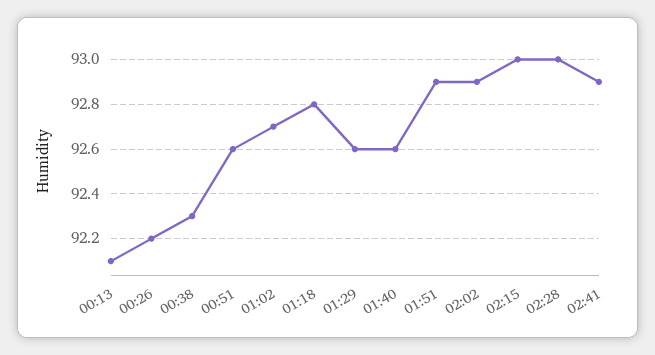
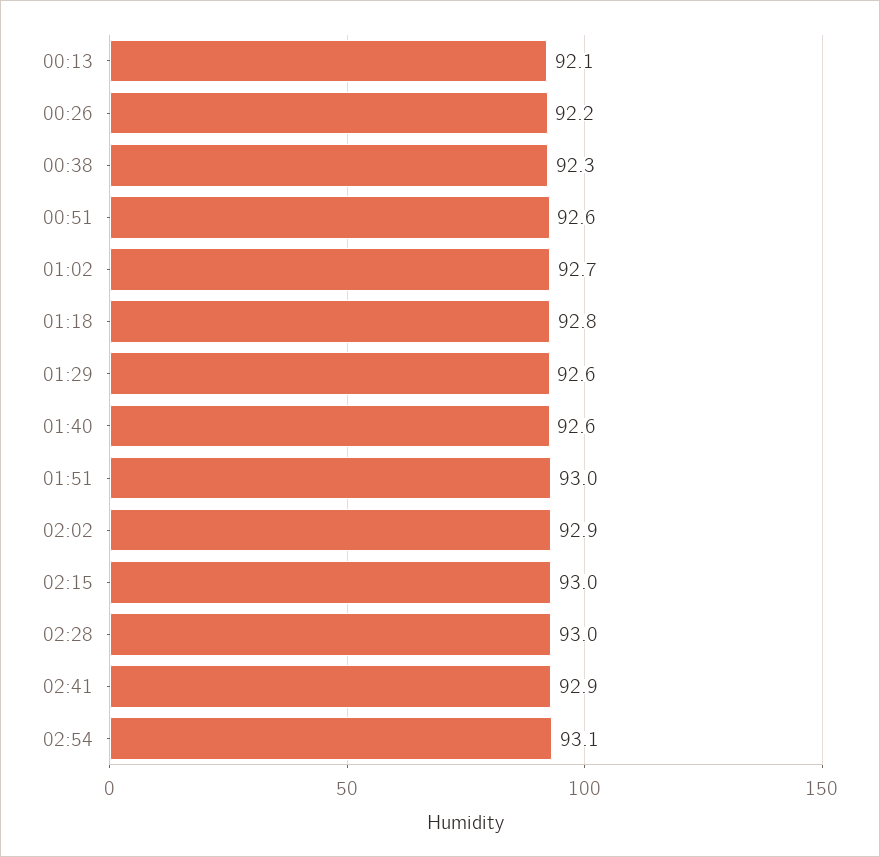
01:51: 92.9 -> 93
02:54: none -> 93.1

